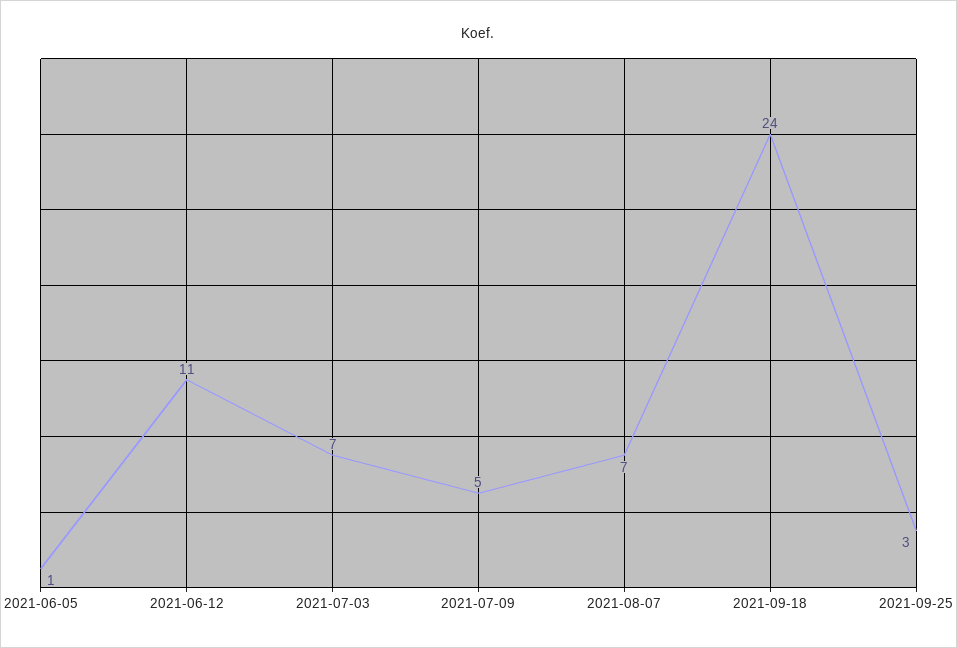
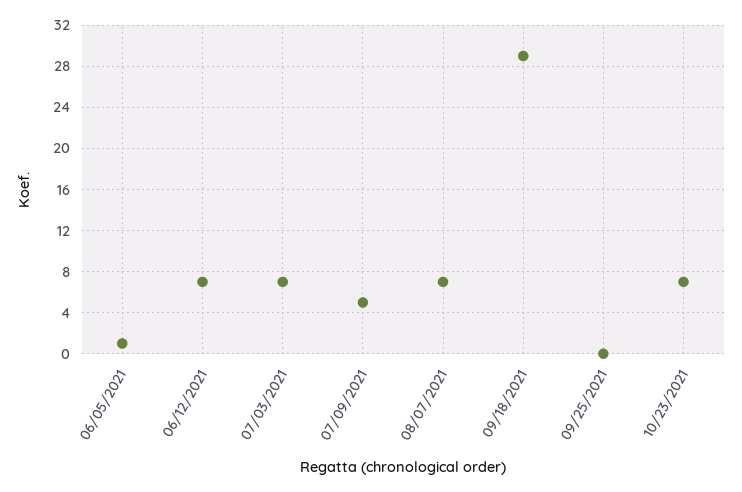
2021-06-12: 11 -> 7
2021-09-18: 24 -> 29
2021-09-25: 3 -> 0
10/23/2021: none -> 7

